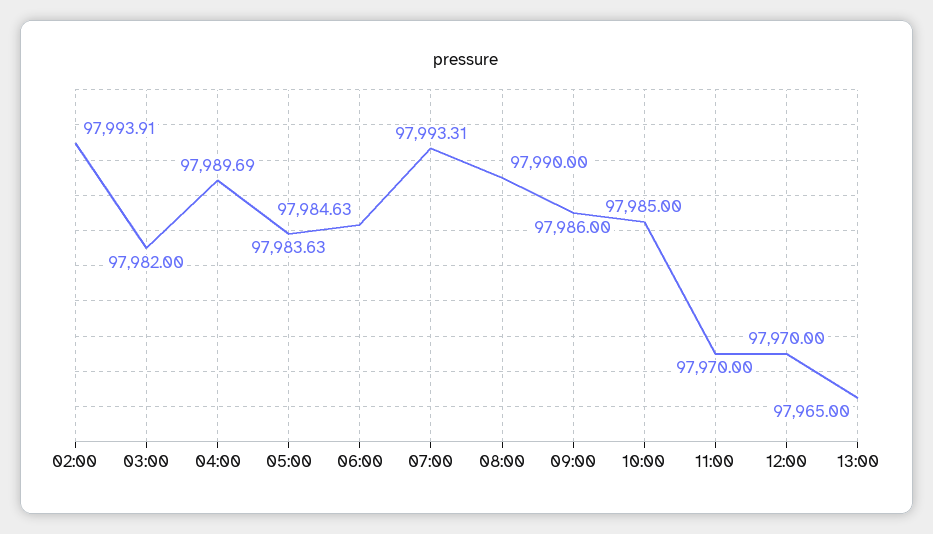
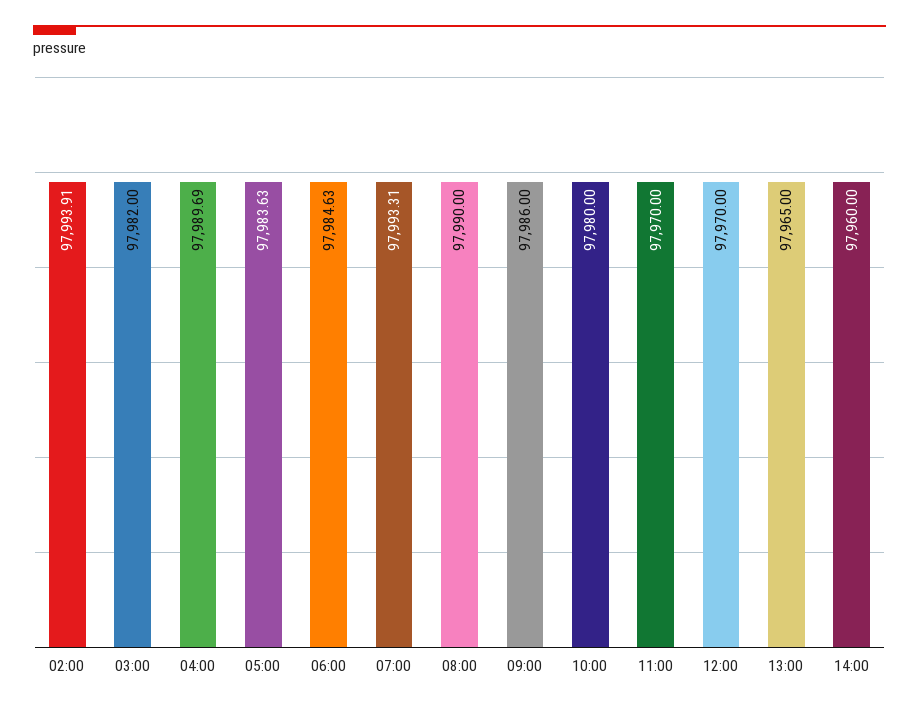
10:00: 97985 -> 97980
14:00: none -> 97960

